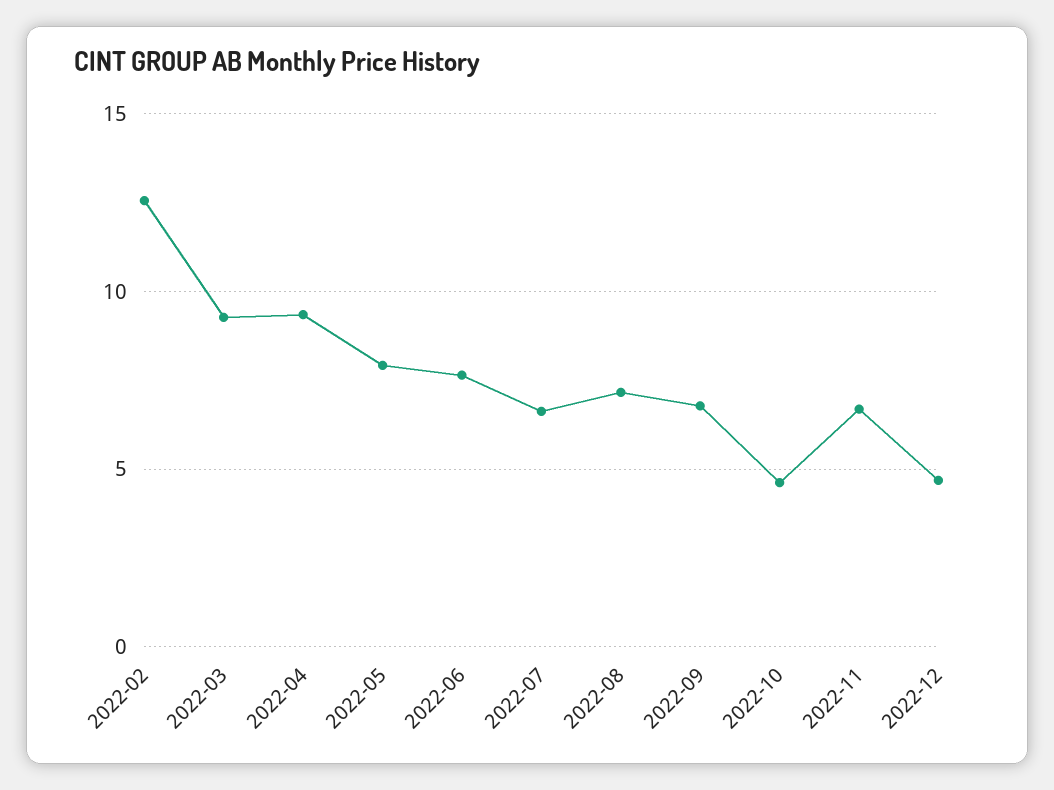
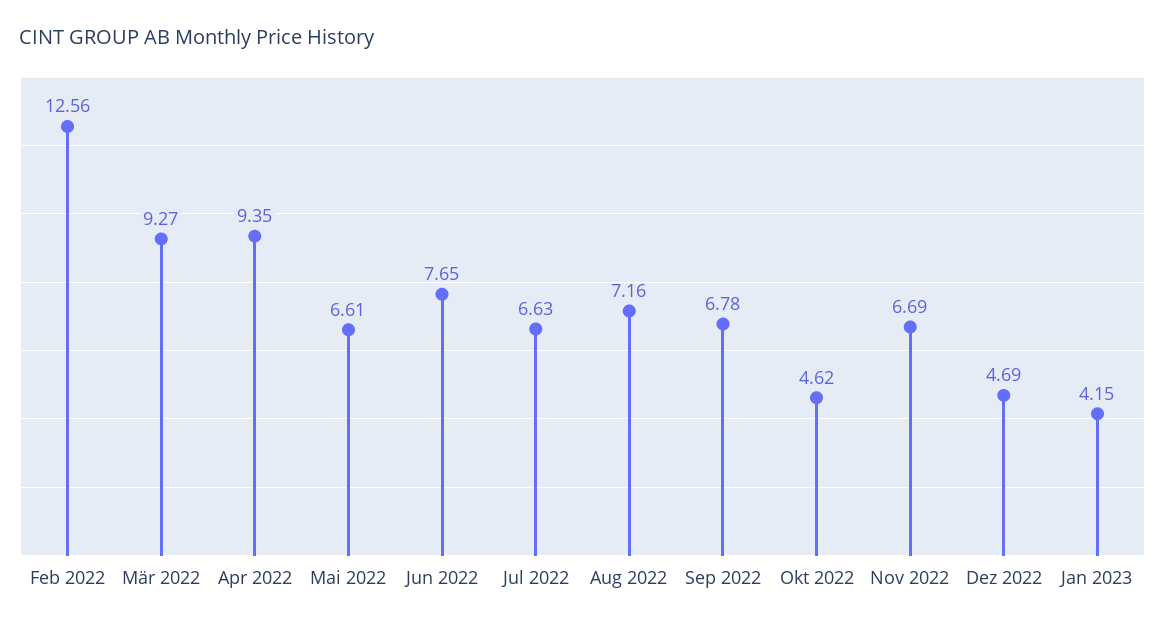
2022-05: 8 -> 6.61
Jan 2023: none -> 4.15

